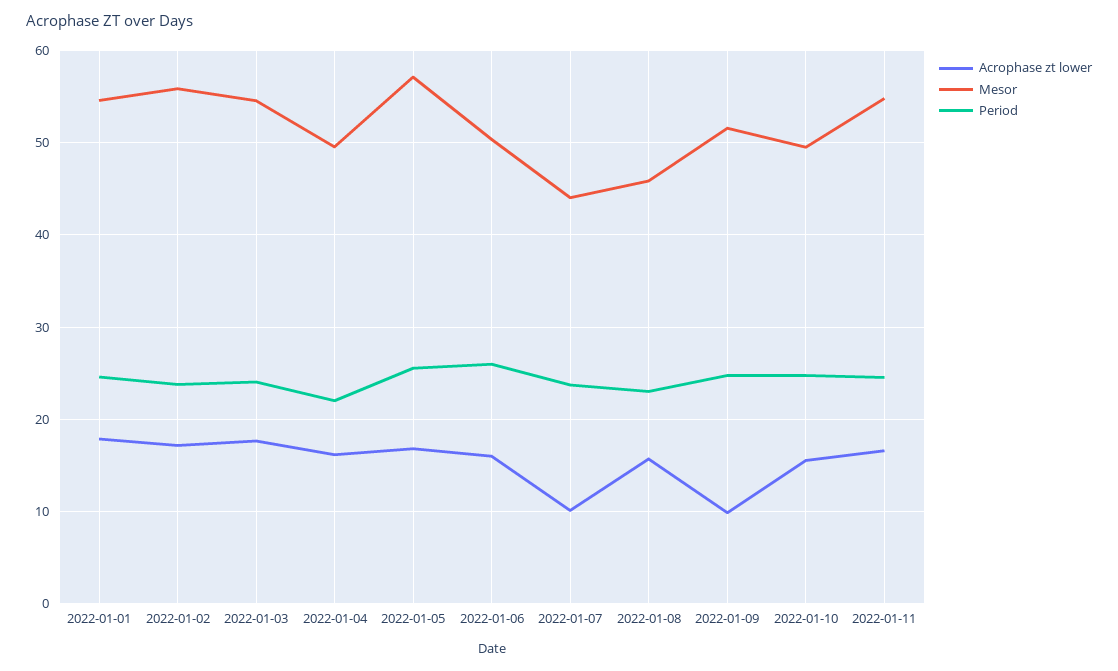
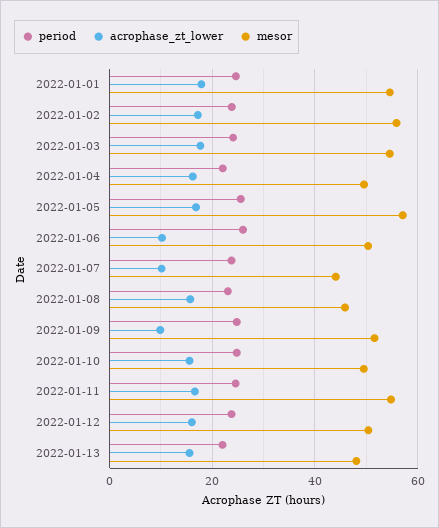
Acrophase zt lower, 2022-01-06: 16 -> 10
Period, 2022-01-12: none -> 24
Acrophase zt lower, 2022-01-12: none -> 16
Mesor, 2022-01-12: none -> 50
Period, 2022-01-13: none -> 22
Acrophase zt lower, 2022-01-13: none -> 16
Mesor, 2022-01-13: none -> 48

